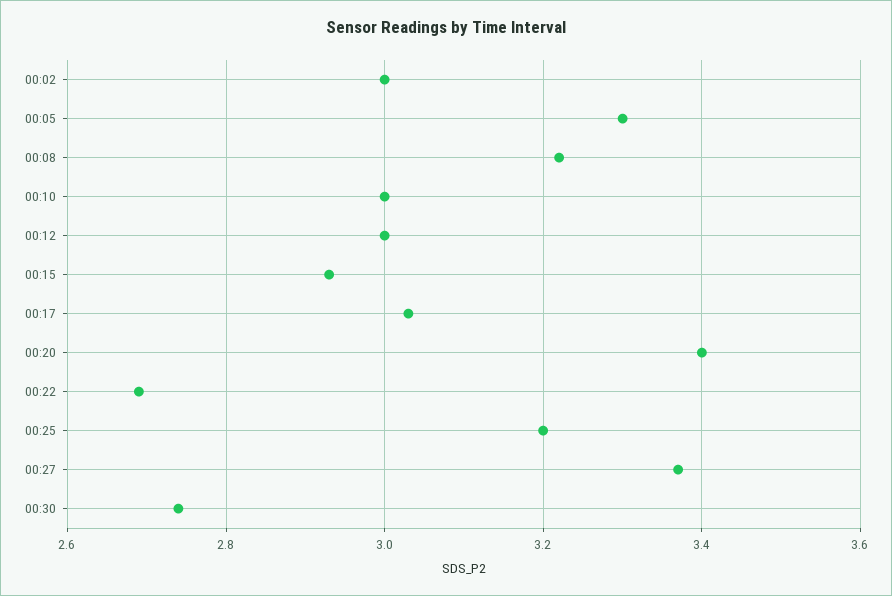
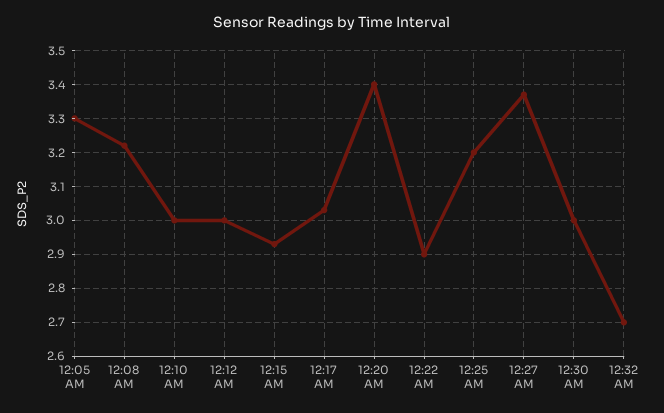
00:02: 3 -> none
00:22: 2.7 -> 2.9
00:30: 2.75 -> 3
12:32 AM: none -> 2.7

